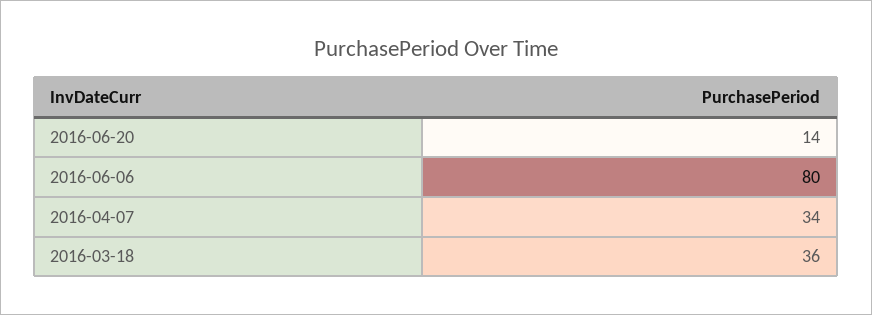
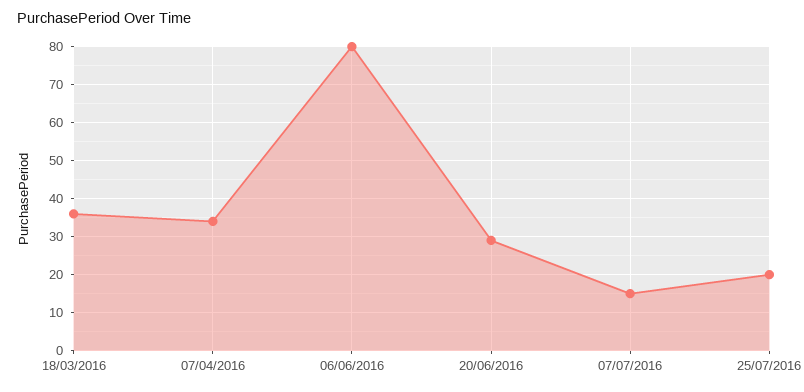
2016-06-20: 14 -> 30
07/07/2016: none -> 15
25/07/2016: none -> 20

